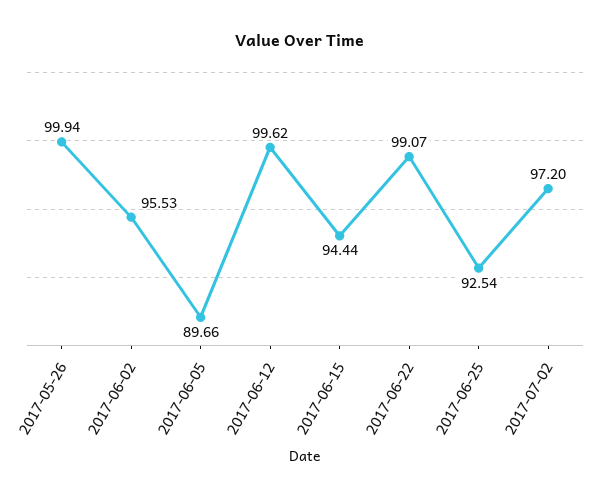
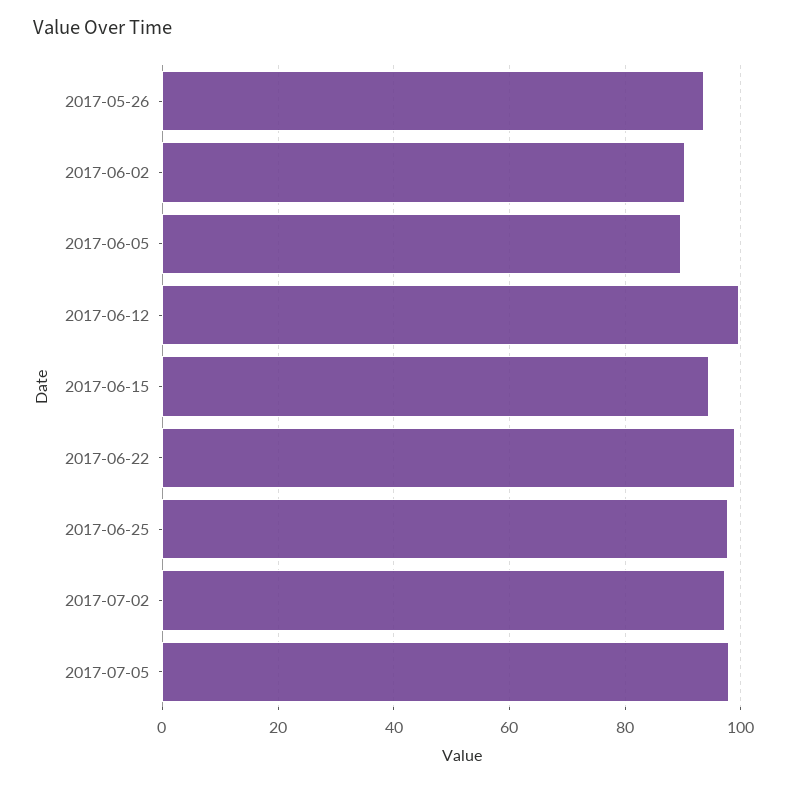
2017-05-26: 99.94 -> 94
2017-06-02: 95.53 -> 90
2017-06-25: 92.54 -> 98
2017-07-05: none -> 98

